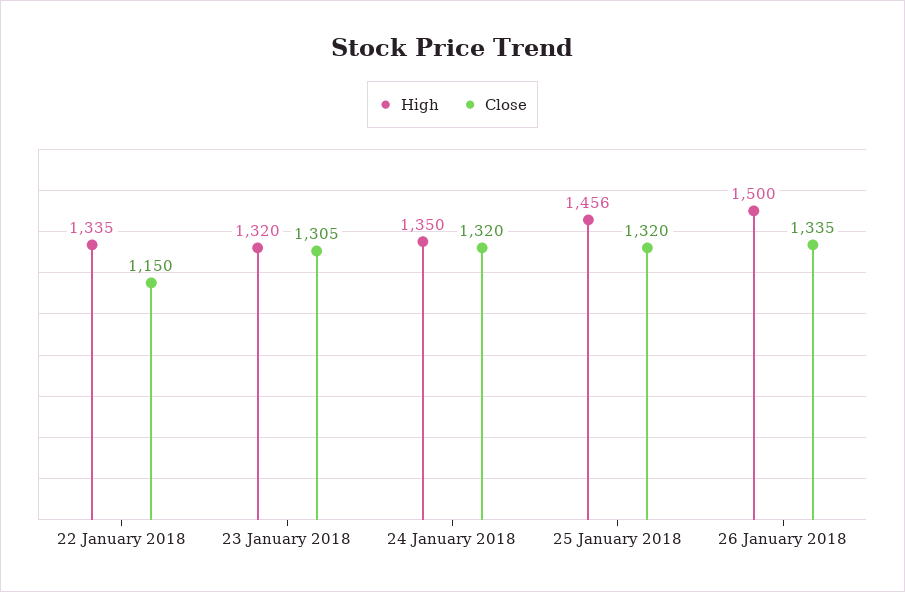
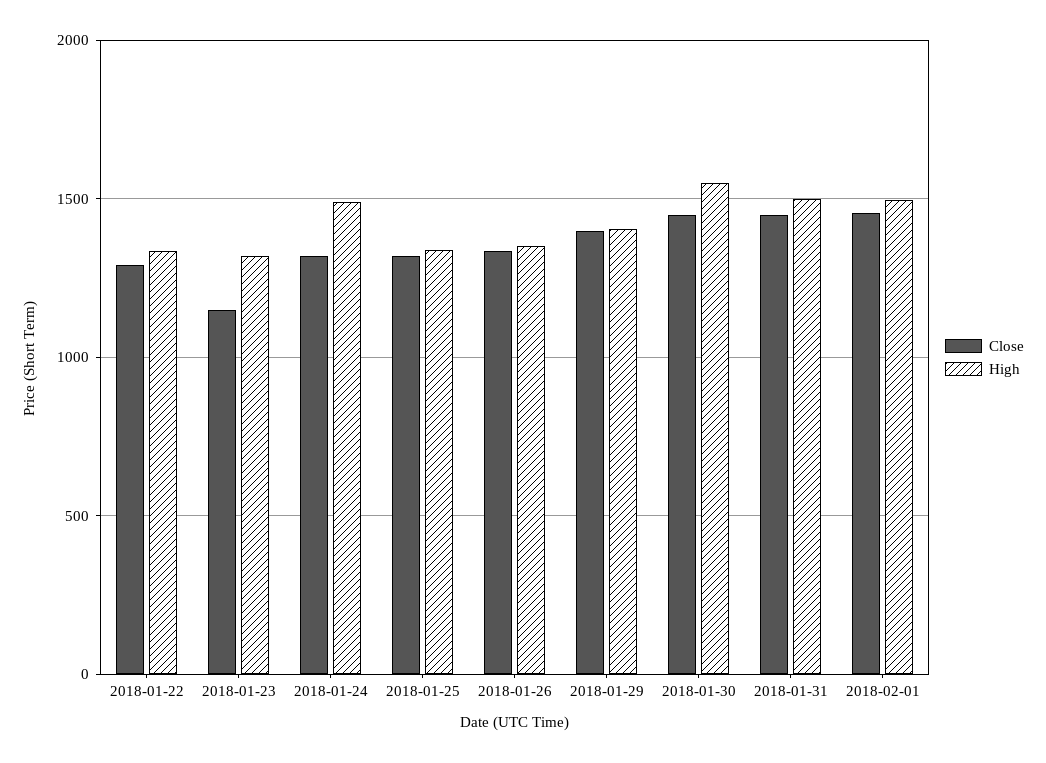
Close, 22 January 2018: 1150 -> 1300
Close, 23 January 2018: 1305 -> 1150
High, 24 January 2018: 1350 -> 1500
High, 25 January 2018: 1456 -> 1350
High, 26 January 2018: 1500 -> 1350
Close, 2018-01-29: none -> 1400
High, 2018-01-29: none -> 1400
Close, 2018-01-30: none -> 1450
High, 2018-01-30: none -> 1550
Close, 2018-01-31: none -> 1450
High, 2018-01-31: none -> 1500
Close, 2018-02-01: none -> 1450
High, 2018-02-01: none -> 1500

